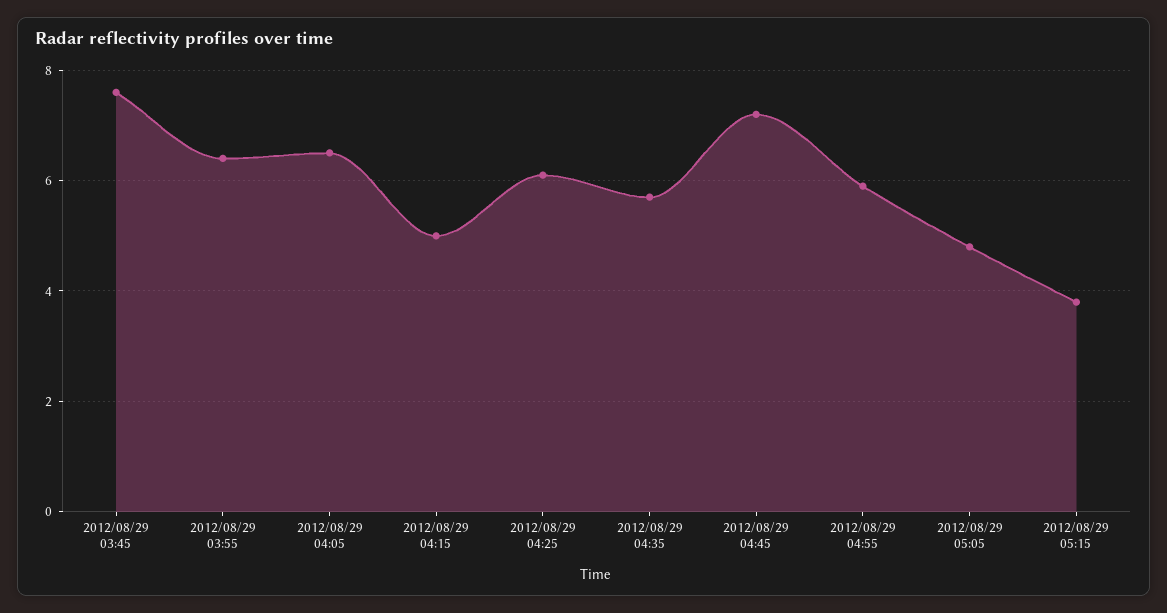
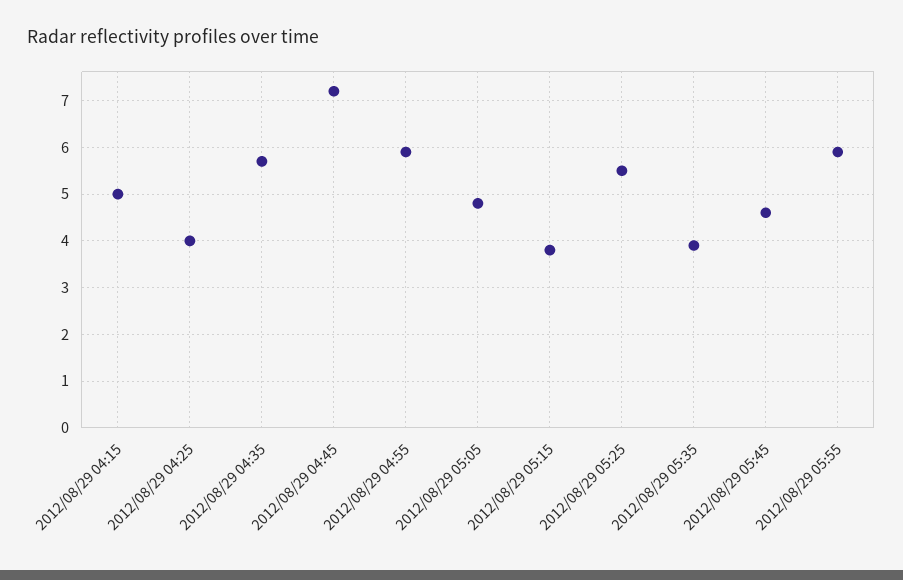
2012/08/29 03:45: 7.5 -> none
2012/08/29 03:55: 6.5 -> none
2012/08/29 04:05: 6.5 -> none
2012/08/29 04:25: 6 -> 4
2012/08/29 05:25: none -> 5.5
2012/08/29 05:35: none -> 4
2012/08/29 05:45: none -> 4.5
2012/08/29 05:55: none -> 6

